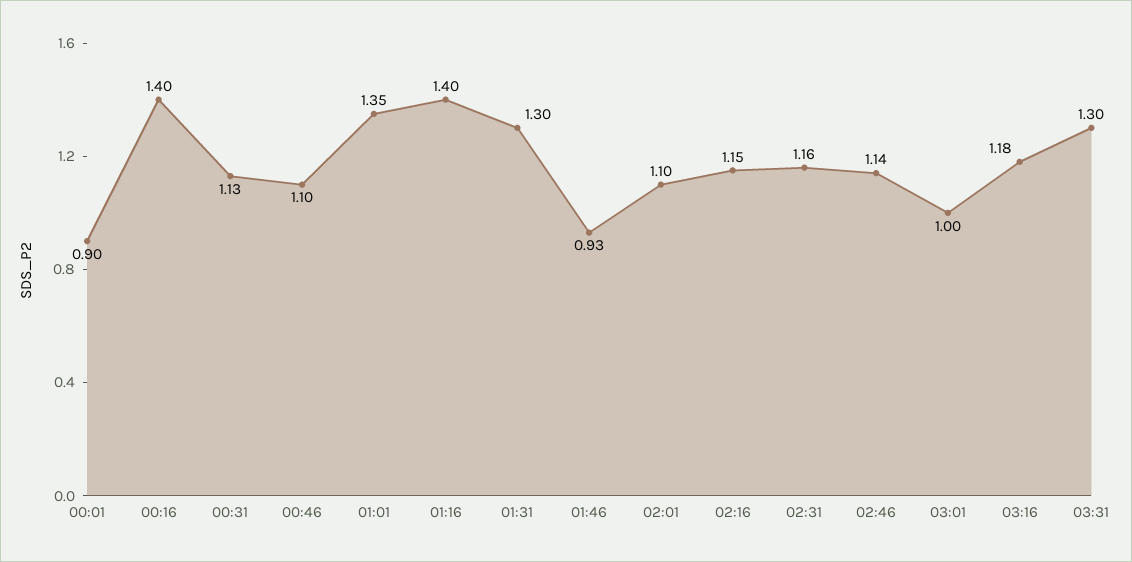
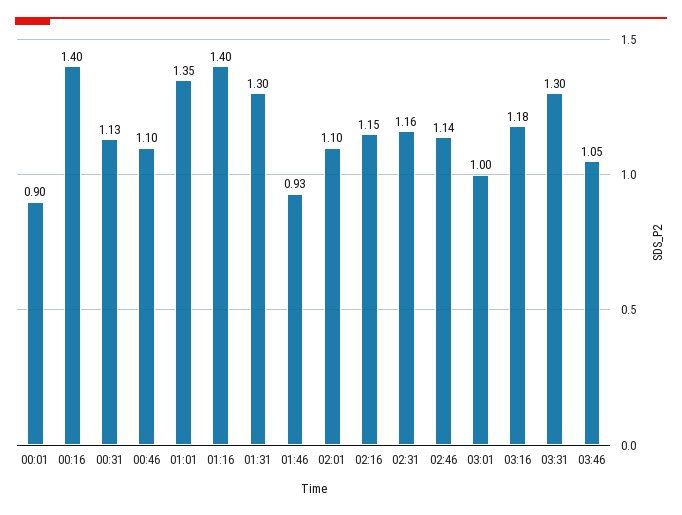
03:46: none -> 1.05

